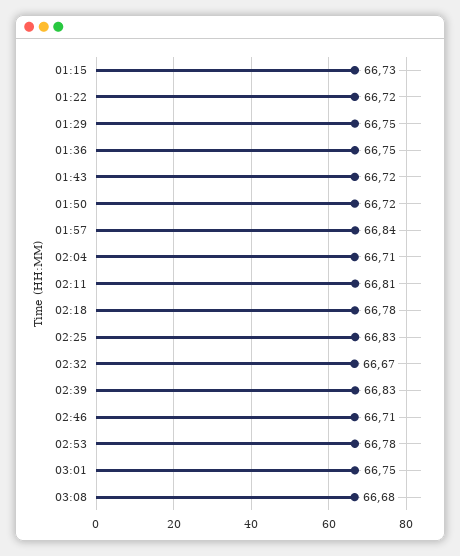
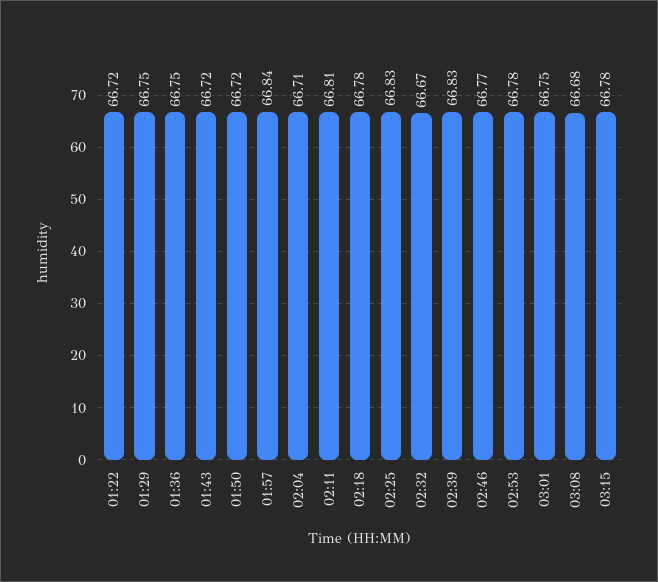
01:15: 66.73 -> none
02:46: 66.71 -> 66.77
03:15: none -> 66.78

